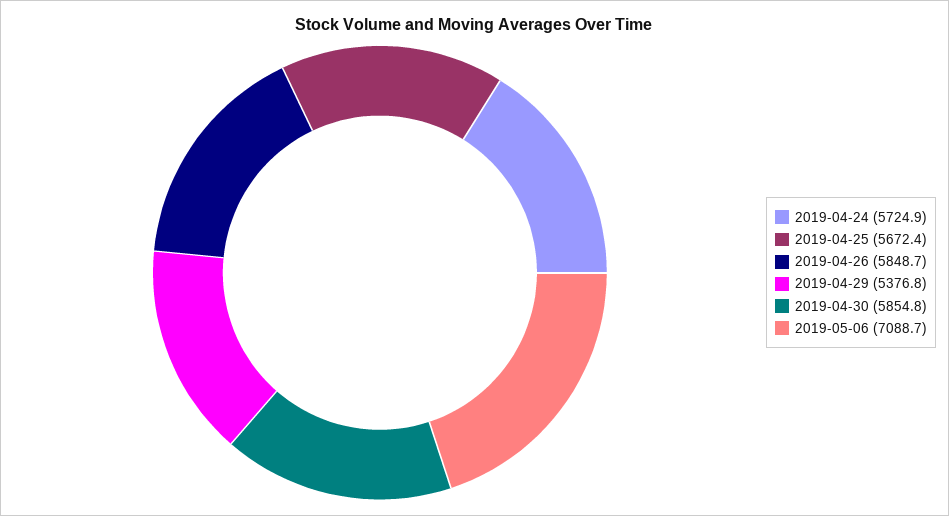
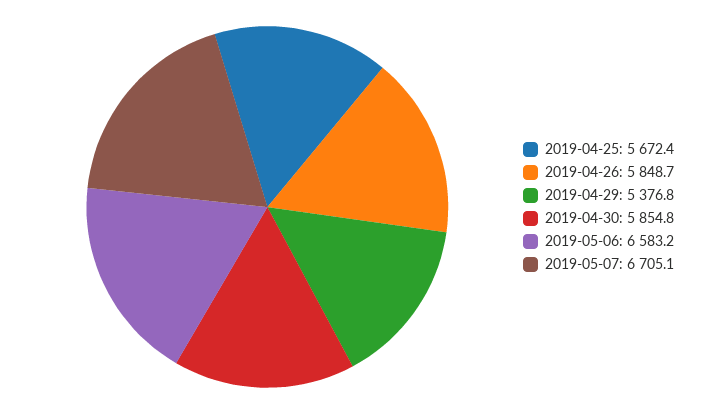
2019-04-24: 5724.9 -> none
2019-05-06: 7088.7 -> 6583.2
2019-05-07: none -> 6705.1

